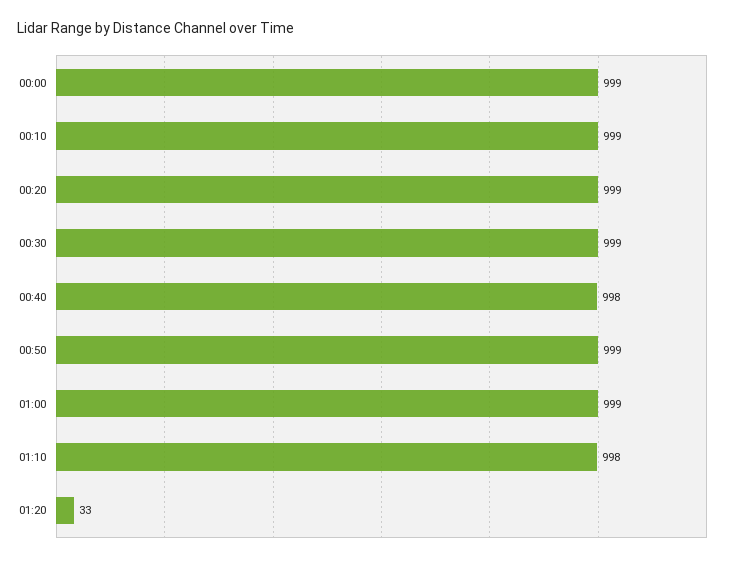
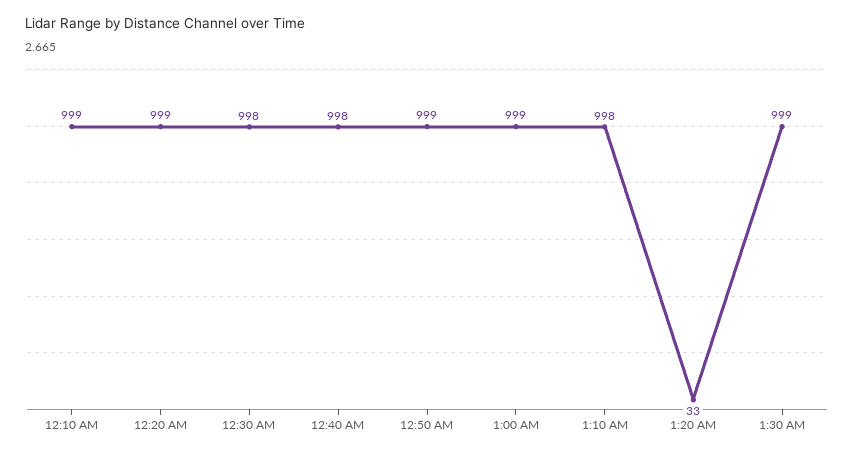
00:00: 999 -> none
00:30: 999 -> 998
1:30 AM: none -> 999

